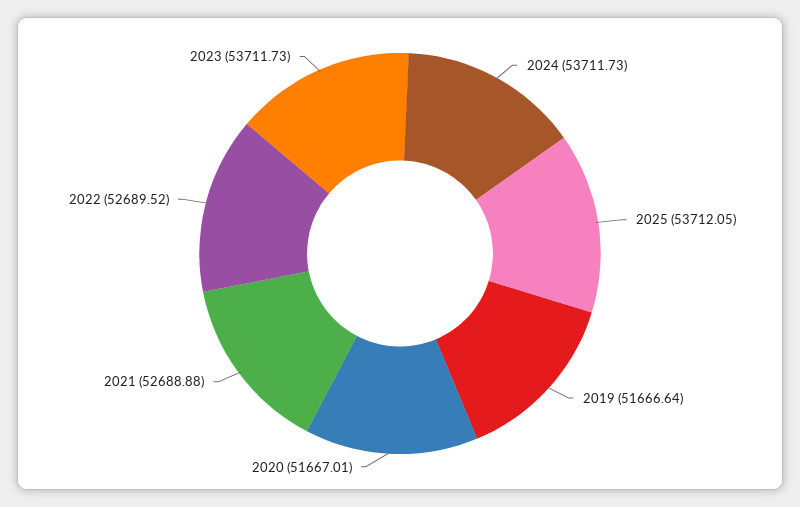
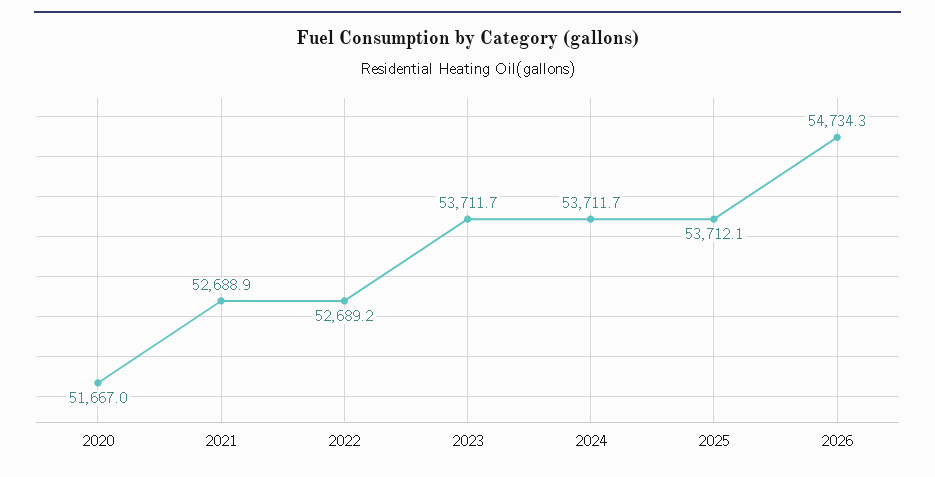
2019: 51666.64 -> none
2022: 52689.52 -> 52689.2
2026: none -> 54734.3

